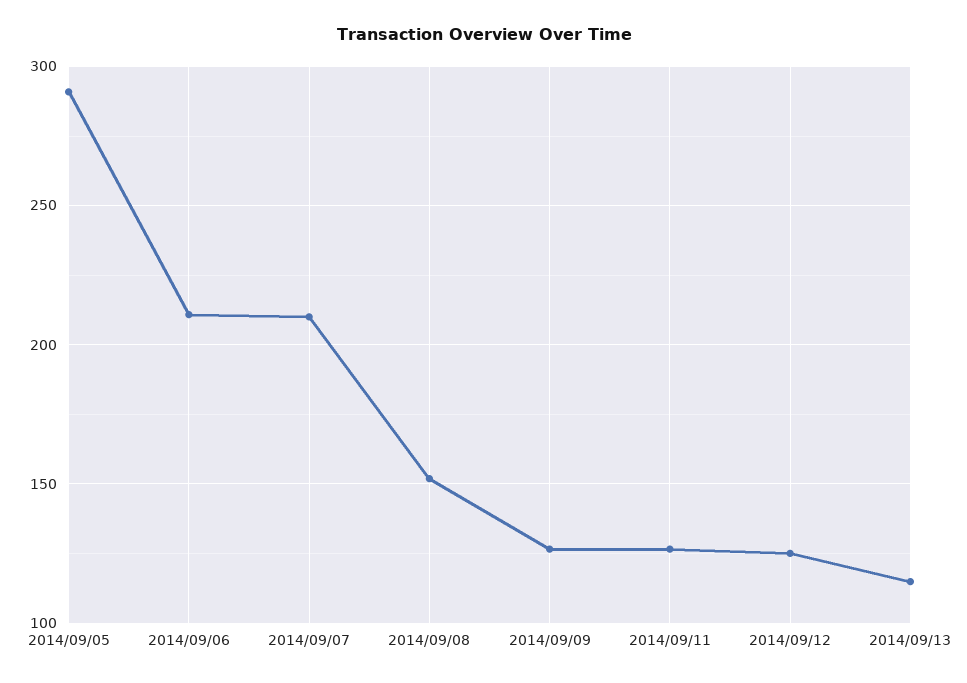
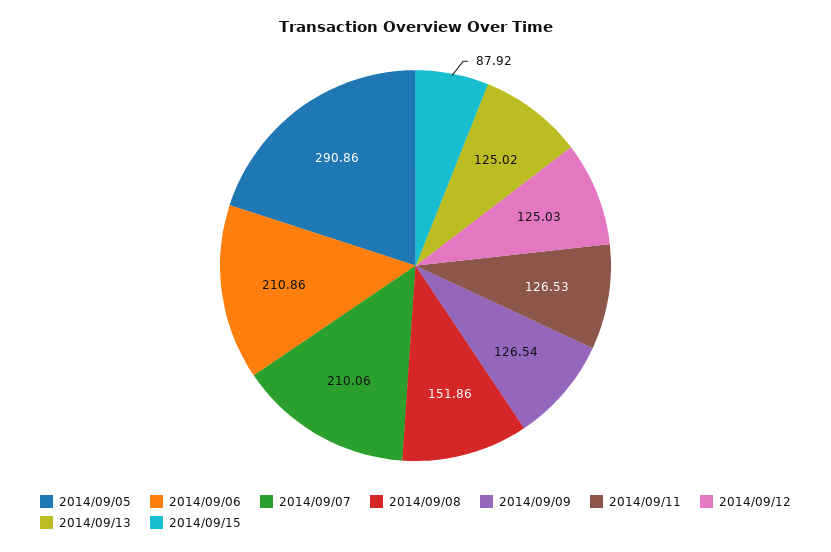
2014/09/13: 115 -> 125.02
2014/09/15: none -> 87.92

